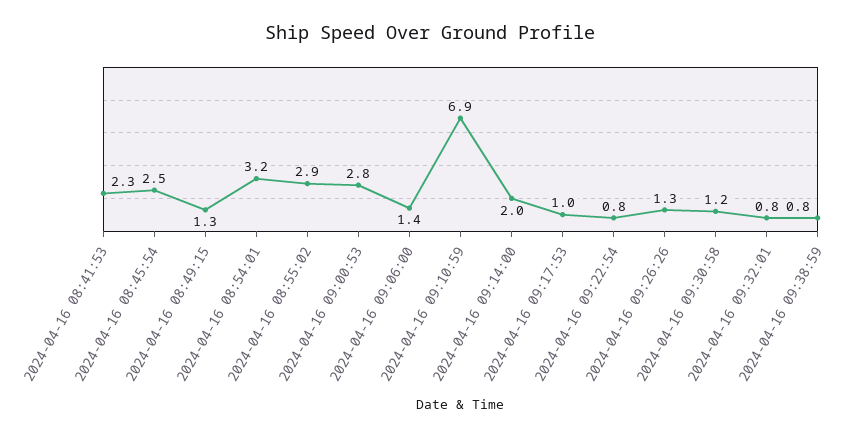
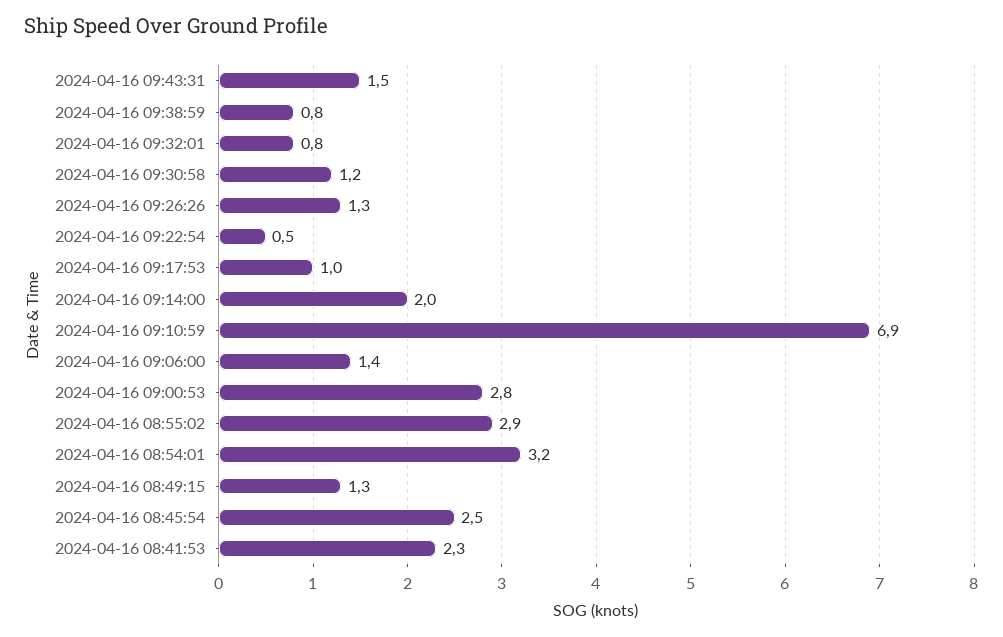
2024-04-16 09:22:54: 0.8 -> 0.5
2024-04-16 09:43:31: none -> 1.5

